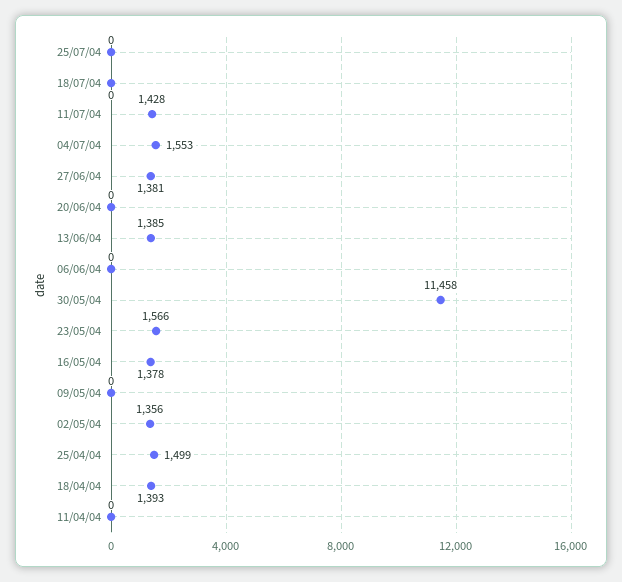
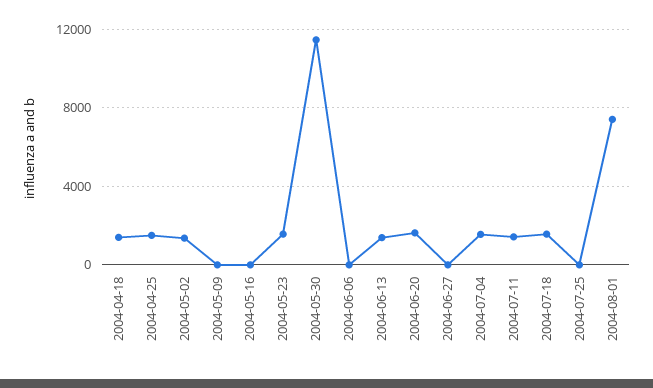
18/07/04: 0 -> 1500
27/06/04: 1381 -> 0
20/06/04: 0 -> 1500
16/05/04: 1378 -> 0
11/04/04: 0 -> none
2004-08-01: none -> 7500

